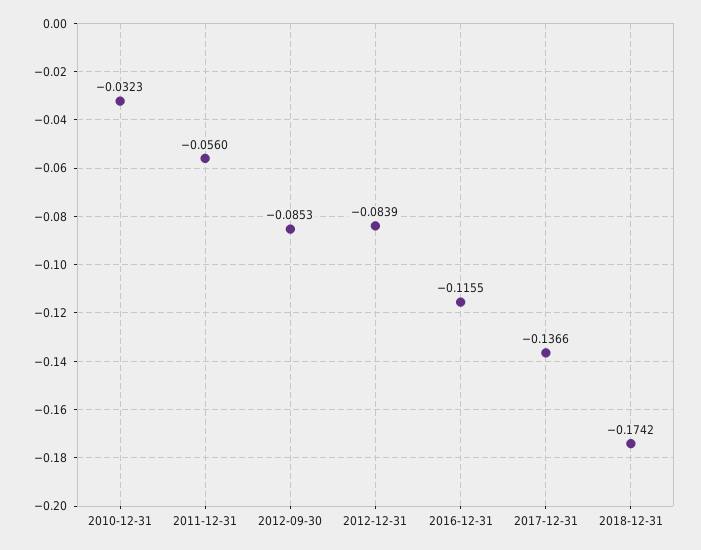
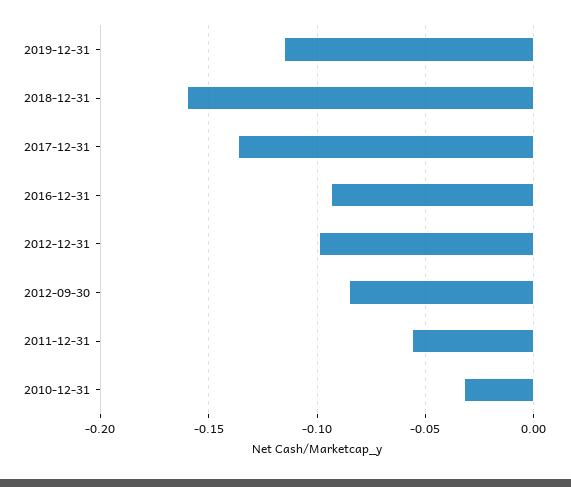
2012-12-31: -0.0839 -> -0.1
2016-12-31: -0.1155 -> -0.095
2018-12-31: -0.1742 -> -0.16
2019-12-31: none -> -0.115

